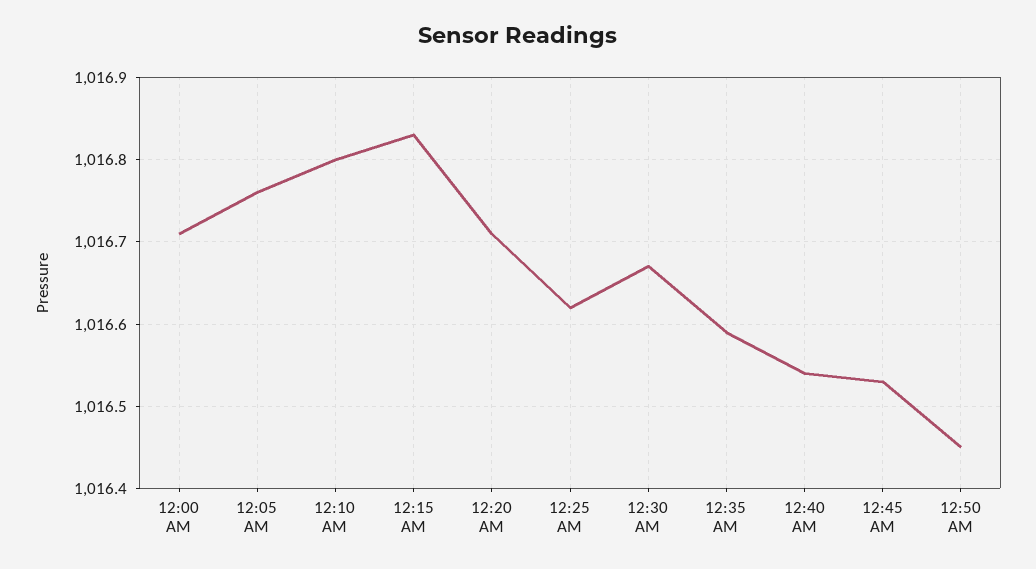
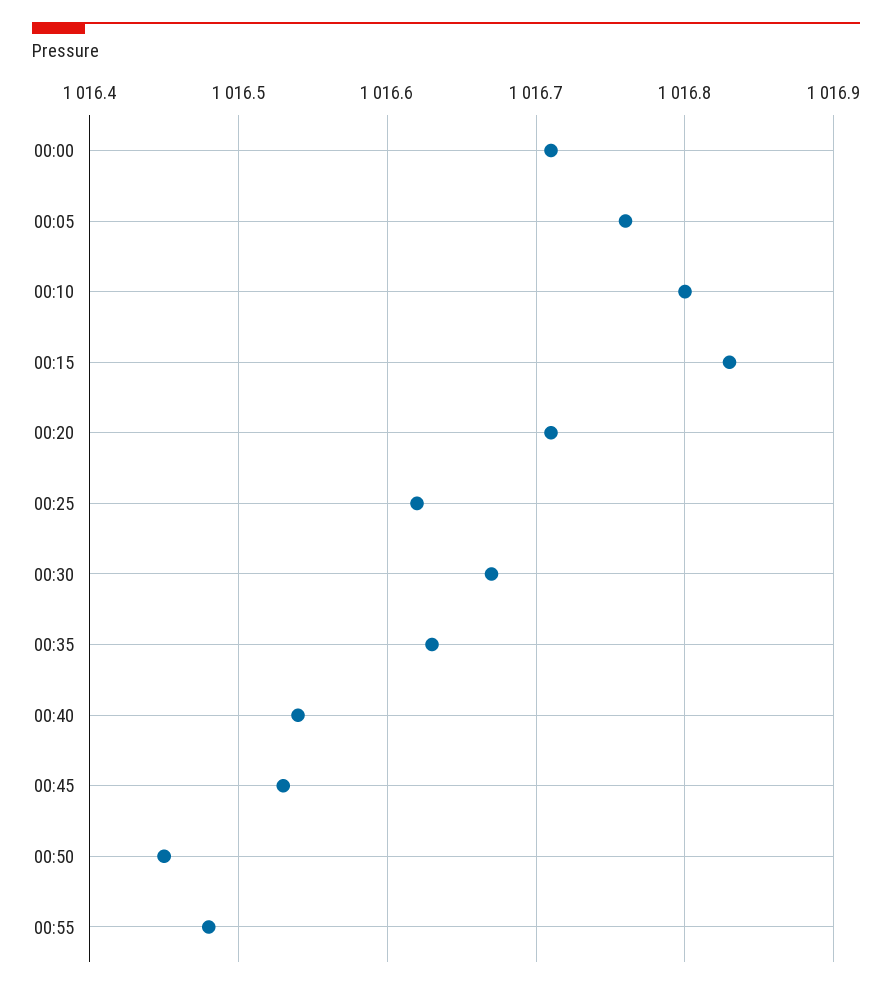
12:35 AM: 1016.59 -> 1016.63
00:55: none -> 1016.48

